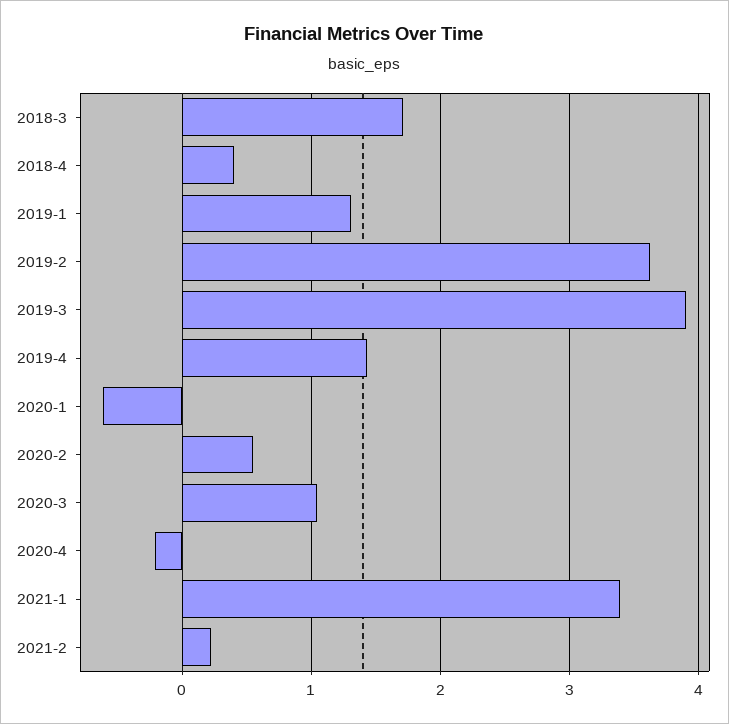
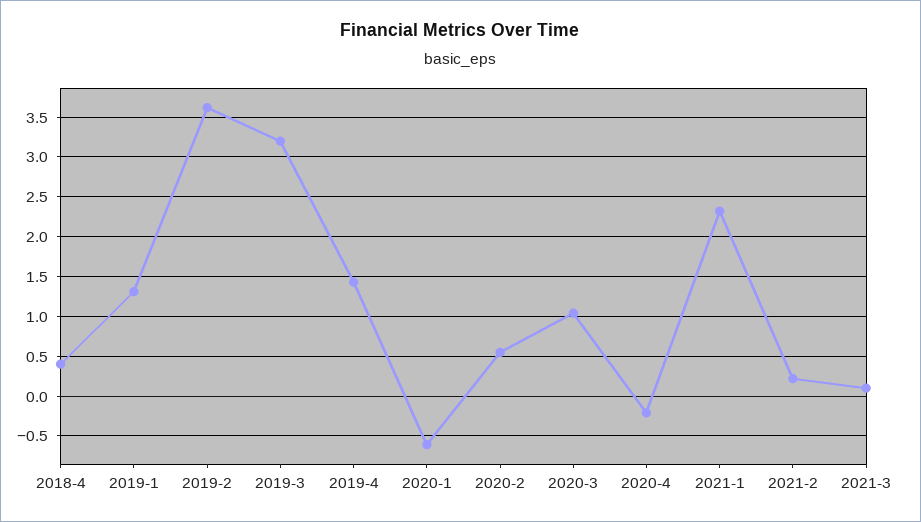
2018-3: 1.7 -> none
2019-3: 3.9 -> 3.2
2021-1: 3.4 -> 2.3
2021-3: none -> 0.1

